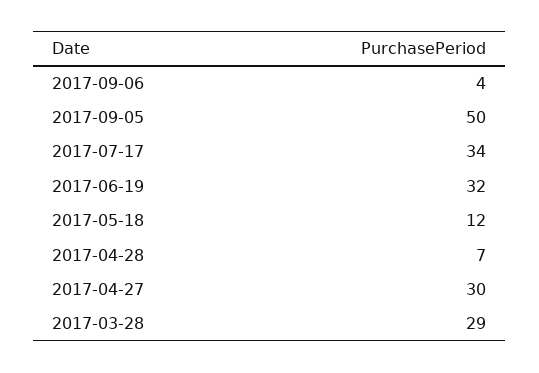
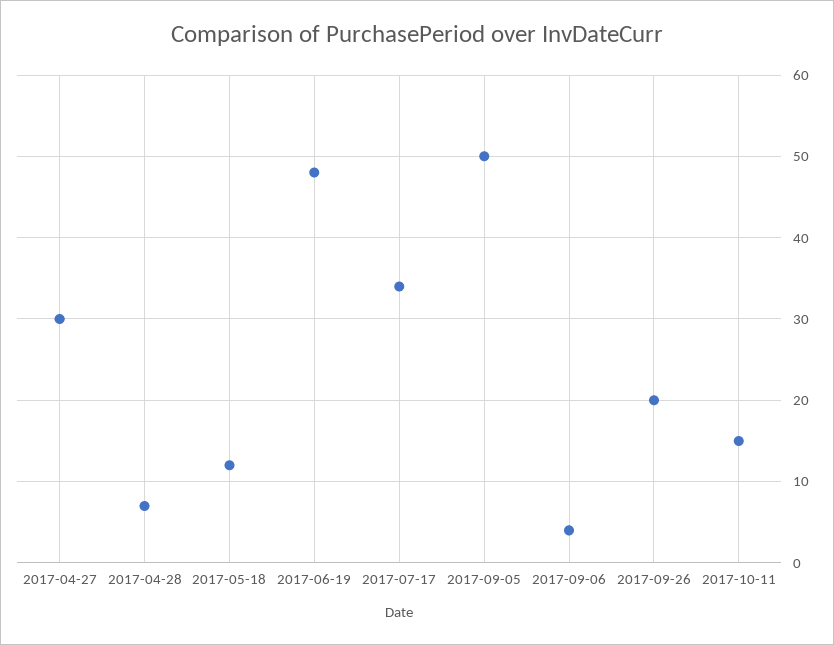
2017-06-19: 32 -> 48
2017-03-28: 29 -> none
2017-09-26: none -> 20
2017-10-11: none -> 15

